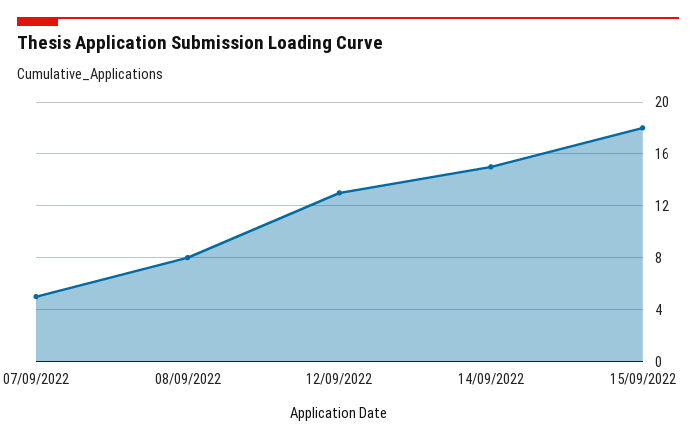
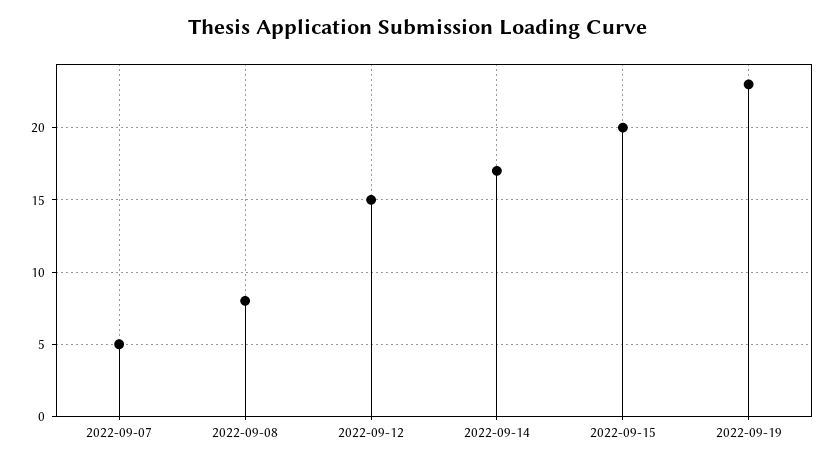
12/09/2022: 13 -> 15
14/09/2022: 15 -> 17
15/09/2022: 18 -> 20
2022-09-19: none -> 23

